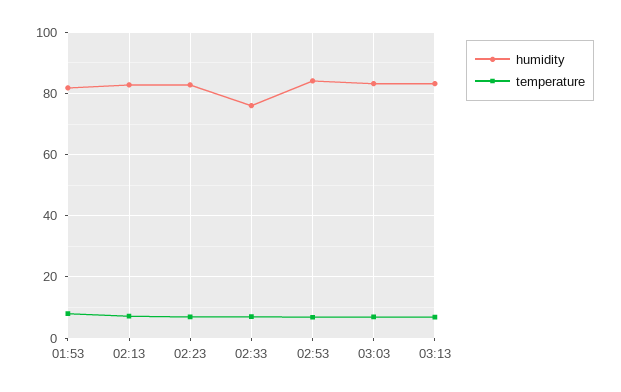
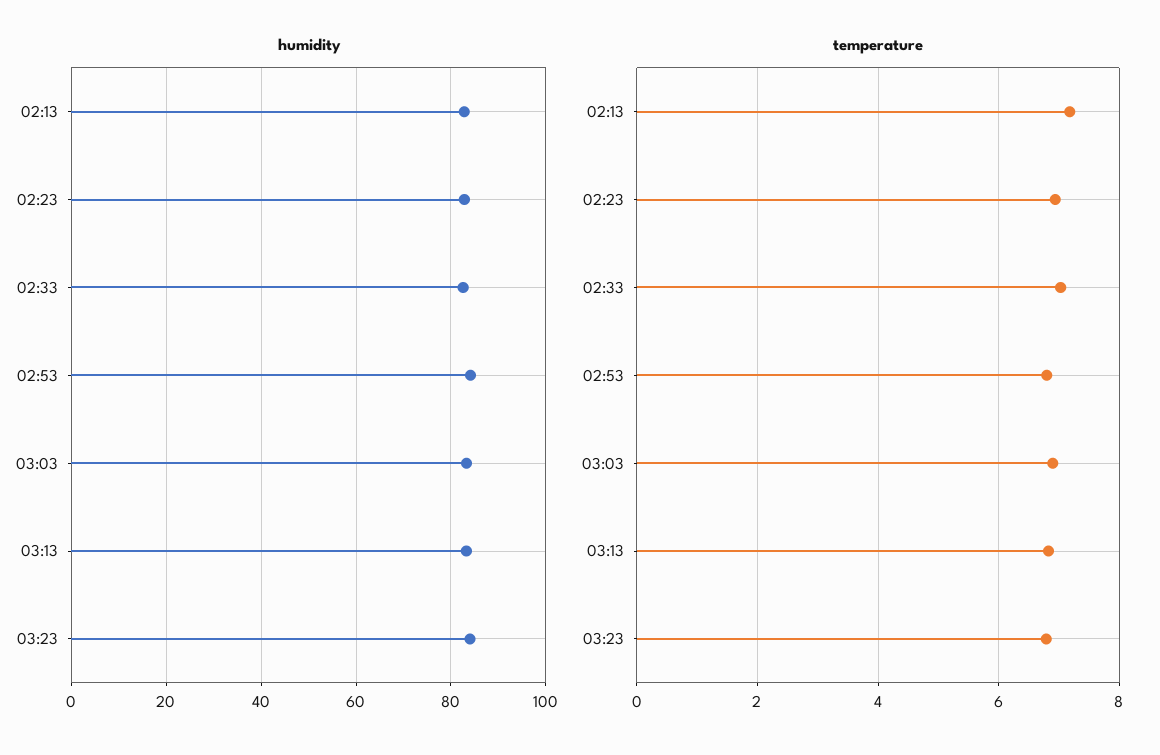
humidity, 01:53: 82 -> none
temperature, 01:53: 8 -> none
humidity, 02:33: 76 -> 82
humidity, 03:23: none -> 84
temperature, 03:23: none -> 6.8

